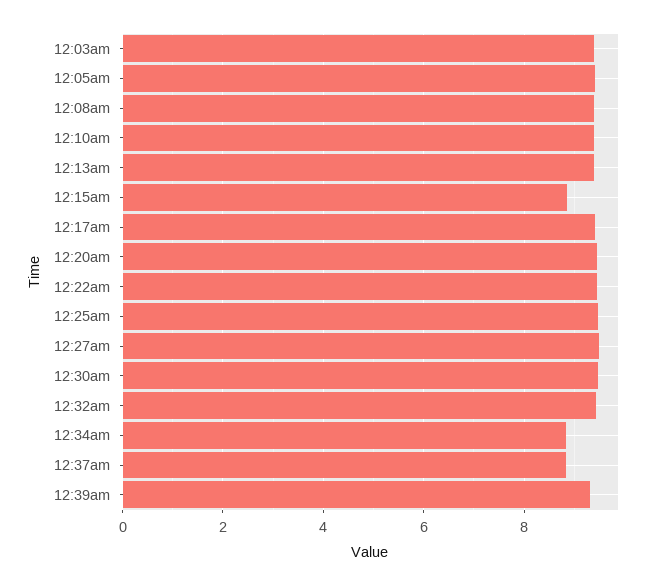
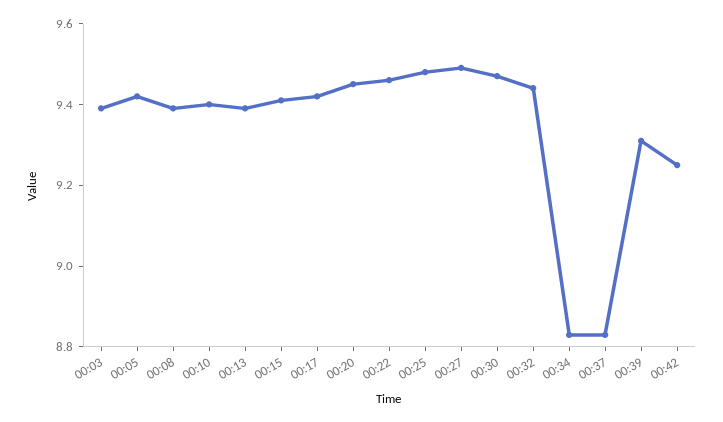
12:15am: 8.8 -> 9.4
00:42: none -> 9.25

